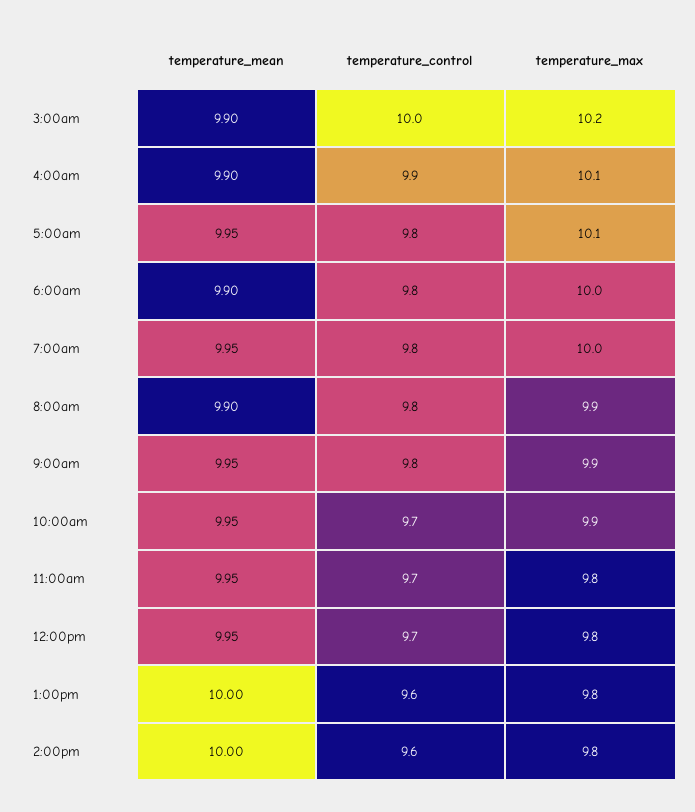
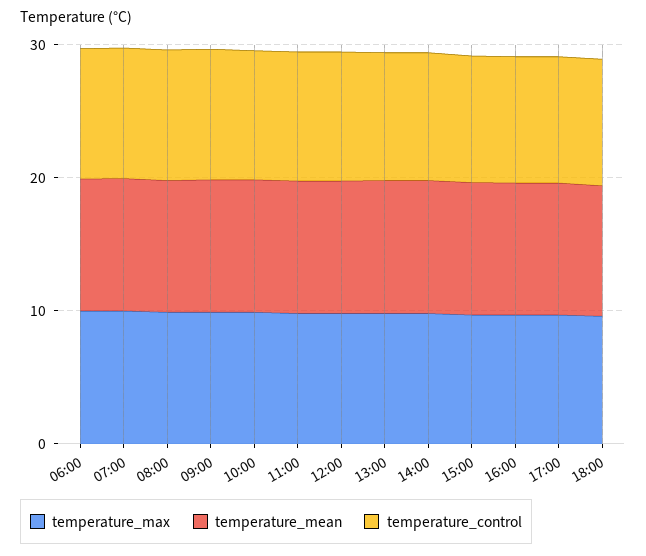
temperature_mean, 3:00am: 9.9 -> none
temperature_control, 3:00am: 10 -> none
temperature_max, 3:00am: 10.2 -> none
temperature_mean, 4:00am: 9.9 -> none
temperature_control, 4:00am: 9.9 -> none
temperature_max, 4:00am: 10.1 -> none
temperature_mean, 5:00am: 9.95 -> none
temperature_control, 5:00am: 9.8 -> none
temperature_max, 5:00am: 10.1 -> none
temperature_max, 15:00: none -> 10
temperature_mean, 15:00: none -> 10
temperature_control, 15:00: none -> 10
temperature_max, 16:00: none -> 10
temperature_mean, 16:00: none -> 10
temperature_control, 16:00: none -> 10
temperature_max, 17:00: none -> 10
temperature_mean, 17:00: none -> 10
temperature_control, 17:00: none -> 10
temperature_max, 18:00: none -> 10
temperature_mean, 18:00: none -> 10
temperature_control, 18:00: none -> 10

